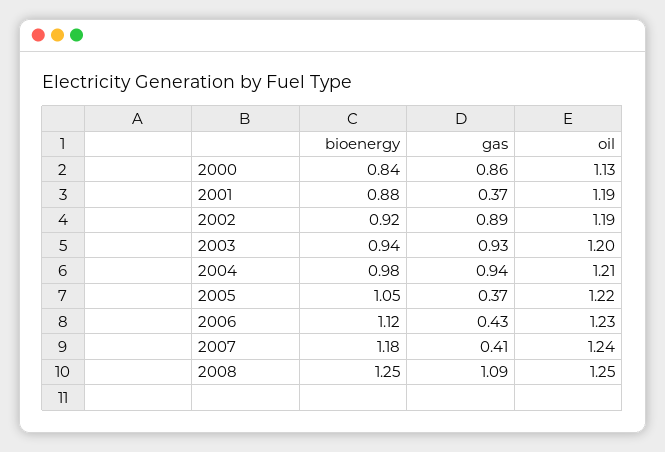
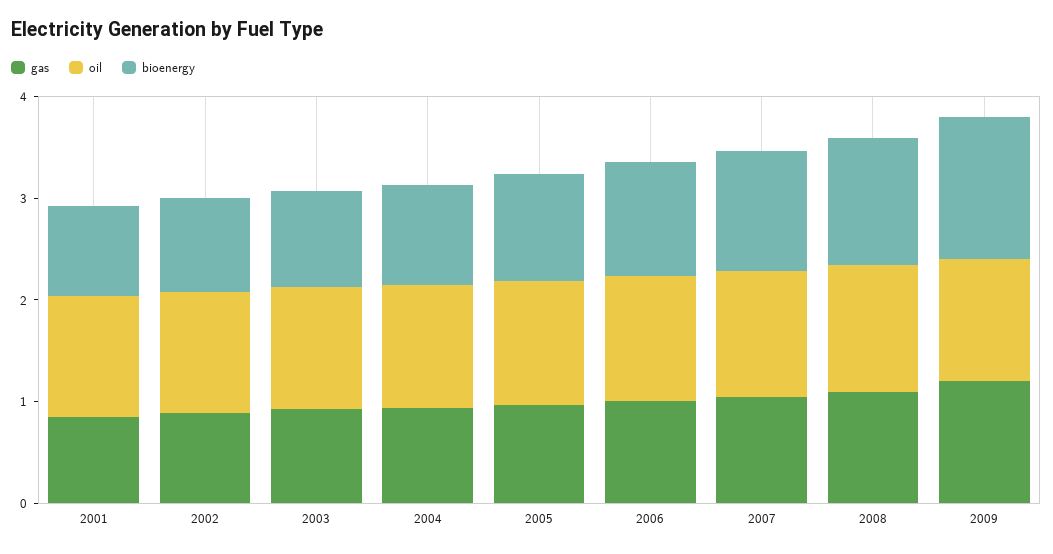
bioenergy, 2000: 0.84 -> none
gas, 2000: 0.86 -> none
oil, 2000: 1.13 -> none
gas, 2001: 0.37 -> 0.8
gas, 2005: 0.37 -> 1
gas, 2006: 0.43 -> 1
gas, 2007: 0.41 -> 1
gas, 2009: none -> 1.2
oil, 2009: none -> 1.2
bioenergy, 2009: none -> 1.4

